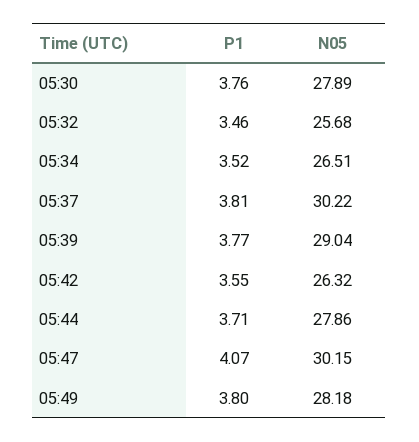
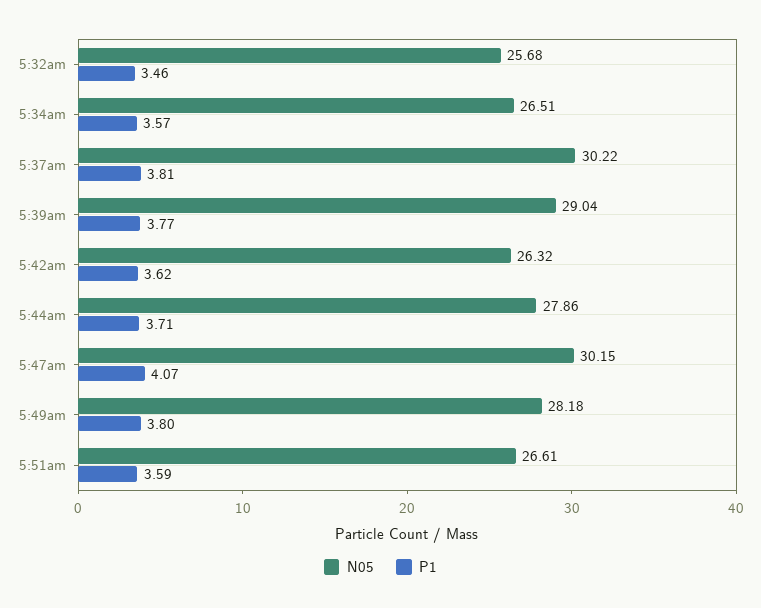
P1, 05:30: 3.76 -> none
N05, 05:30: 27.89 -> none
P1, 05:34: 3.52 -> 3.57
P1, 05:42: 3.55 -> 3.62
N05, 5:51am: none -> 26.61
P1, 5:51am: none -> 3.59

